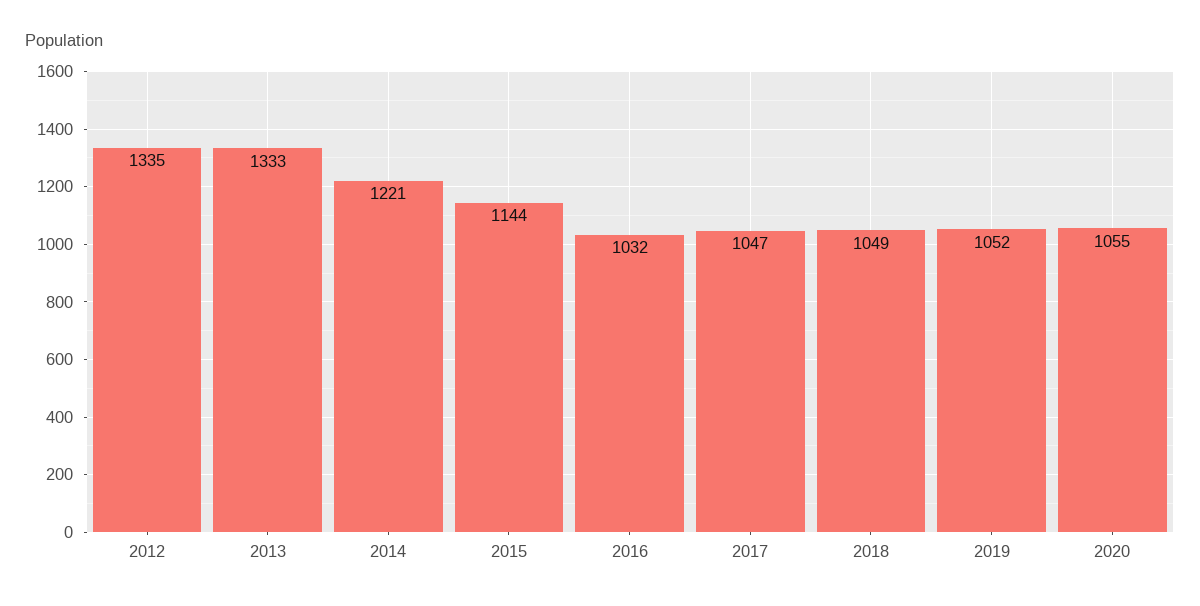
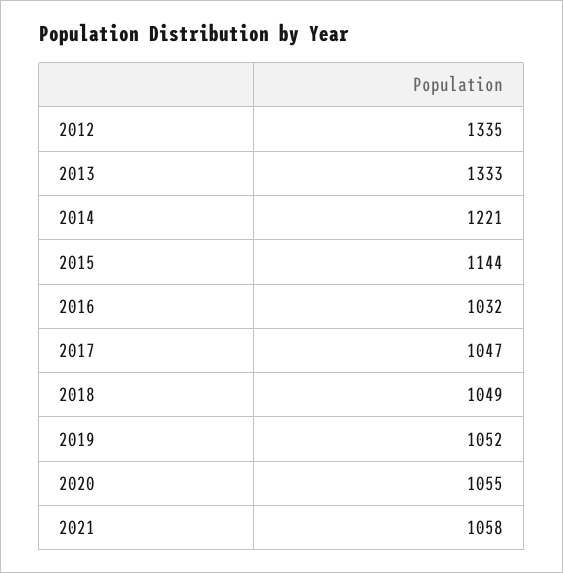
2021: none -> 1058

